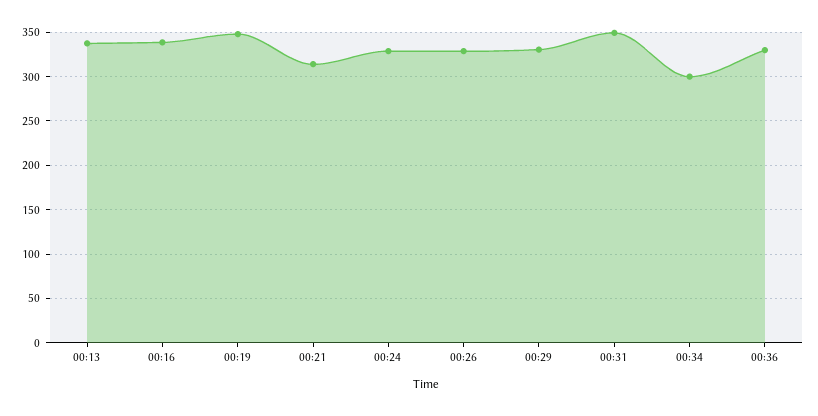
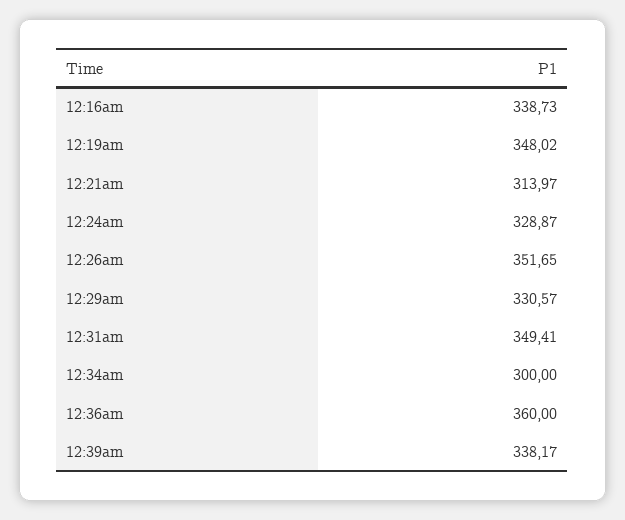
00:13: 340 -> none
00:26: 330 -> 351.65
00:36: 330 -> 360
12:39am: none -> 338.17

